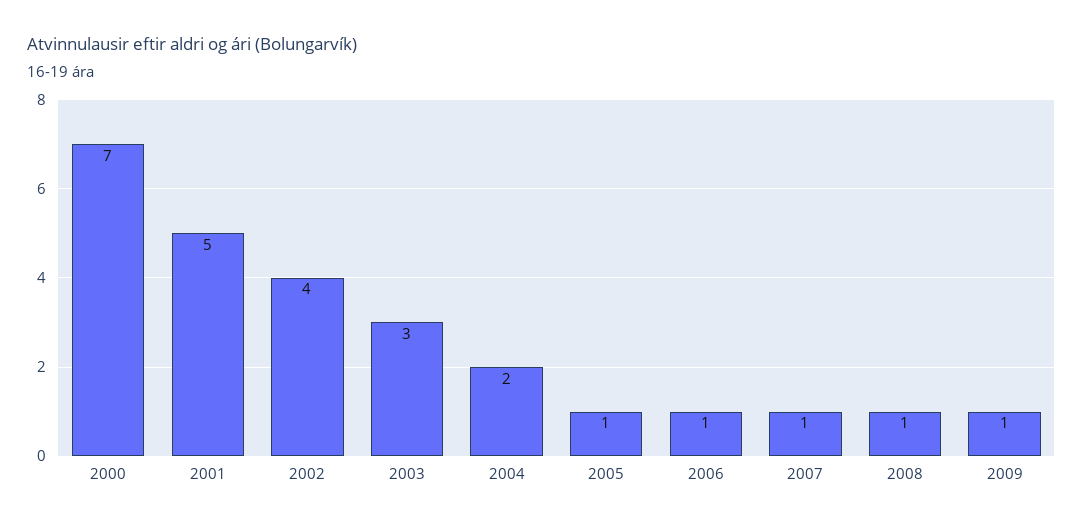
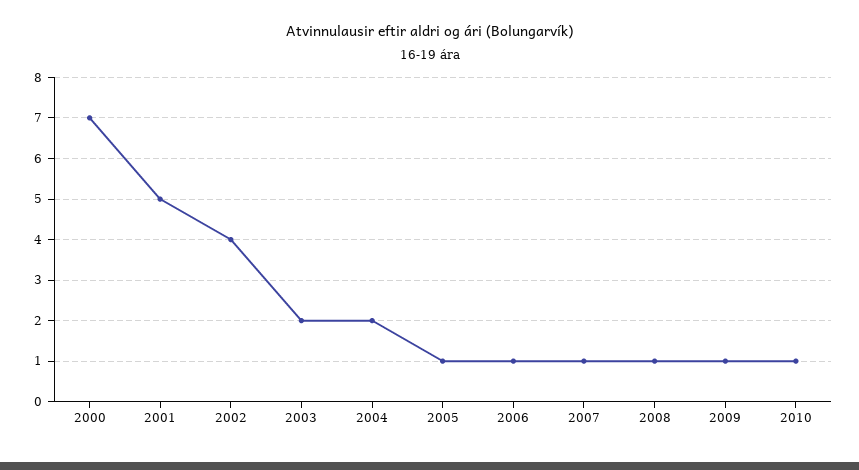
2003: 3 -> 2
2010: none -> 1

